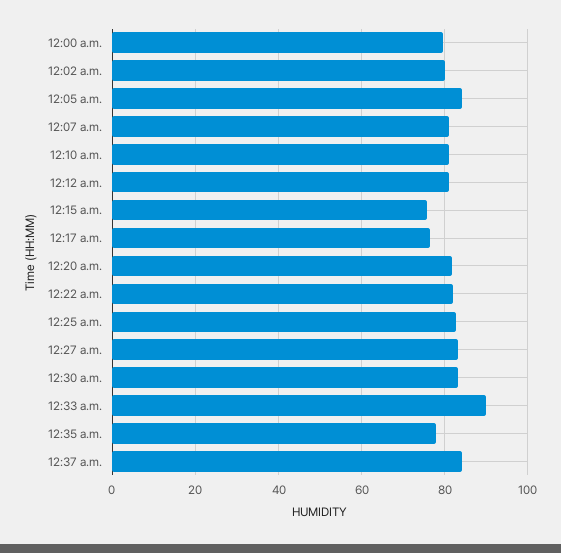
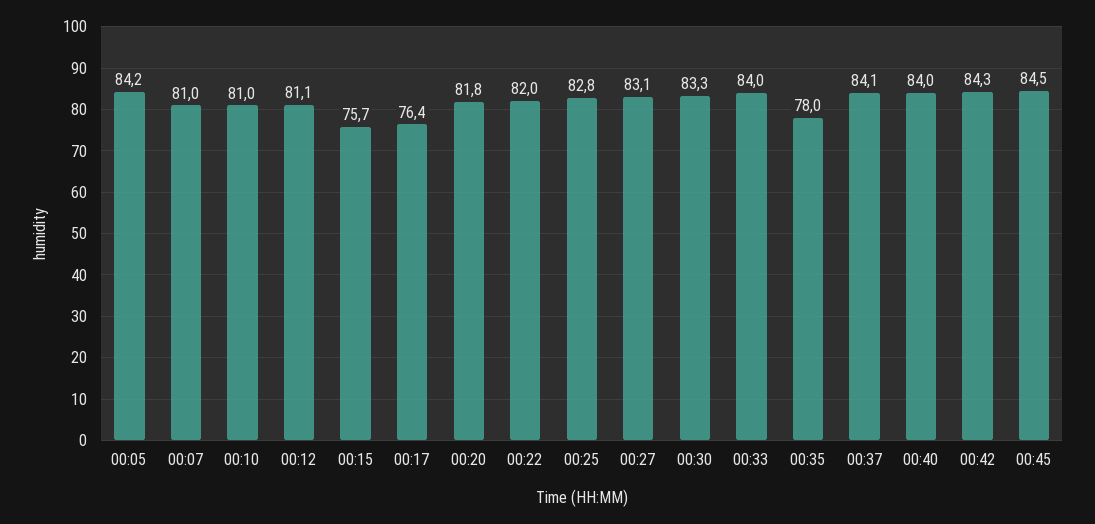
12:00 a.m.: 80 -> none
12:02 a.m.: 80 -> none
12:33 a.m.: 90 -> 84
00:40: none -> 84
00:42: none -> 84.3
00:45: none -> 84.5

